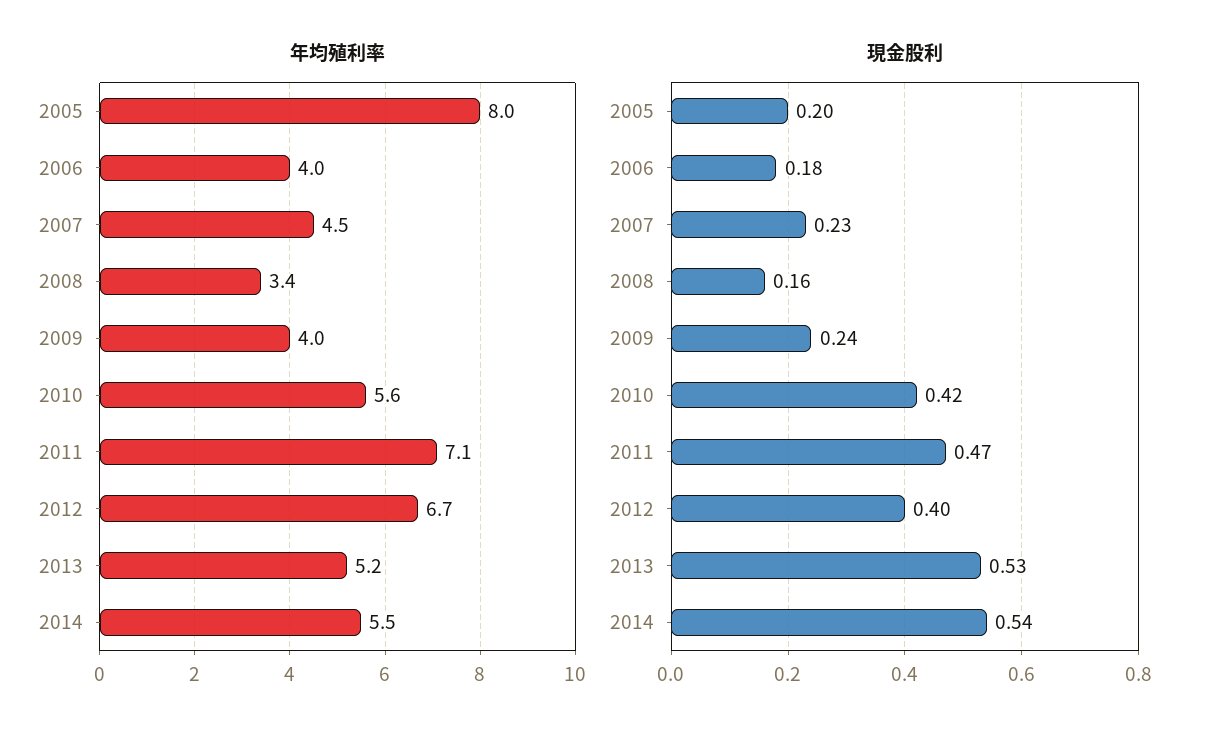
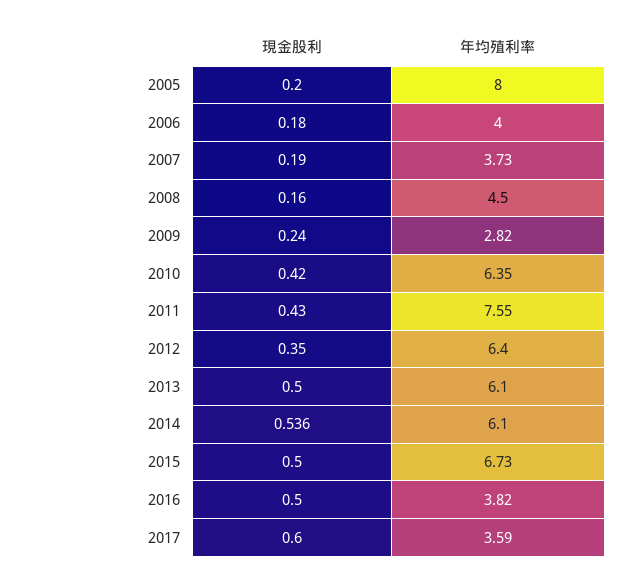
年均殖利率, 2007: 4.5 -> 3.73
年均殖利率, 2008: 3.4 -> 4.5
年均殖利率, 2009: 4 -> 2.82
年均殖利率, 2010: 5.6 -> 6.35
年均殖利率, 2011: 7.1 -> 7.55
年均殖利率, 2012: 6.7 -> 6.4
年均殖利率, 2013: 5.2 -> 6.1
年均殖利率, 2014: 5.5 -> 6.1
現金股利, 2007: 0.23 -> 0.19
現金股利, 2011: 0.47 -> 0.43
現金股利, 2012: 0.4 -> 0.35
現金股利, 2013: 0.53 -> 0.5
現金股利, 2015: none -> 0.5
年均殖利率, 2015: none -> 6.73
現金股利, 2016: none -> 0.5
年均殖利率, 2016: none -> 3.82
現金股利, 2017: none -> 0.6
年均殖利率, 2017: none -> 3.59

